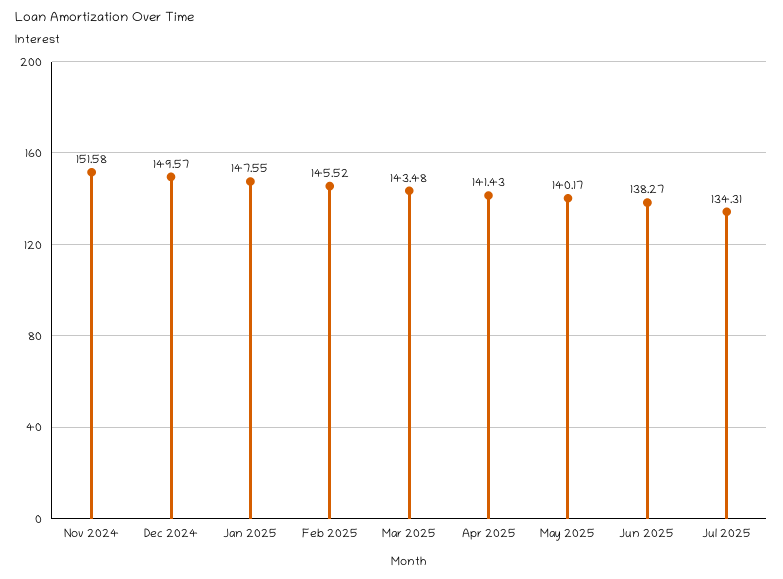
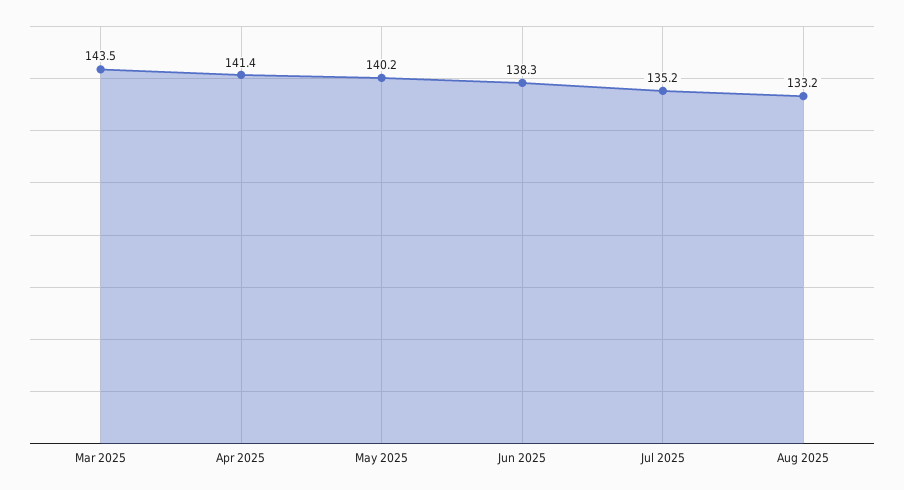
Nov 2024: 151.58 -> none
Dec 2024: 149.57 -> none
Jan 2025: 147.55 -> none
Feb 2025: 145.52 -> none
Jul 2025: 134.31 -> 135.2
Aug 2025: none -> 133.2

